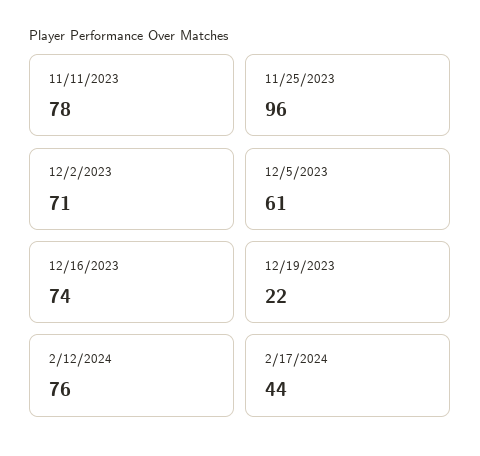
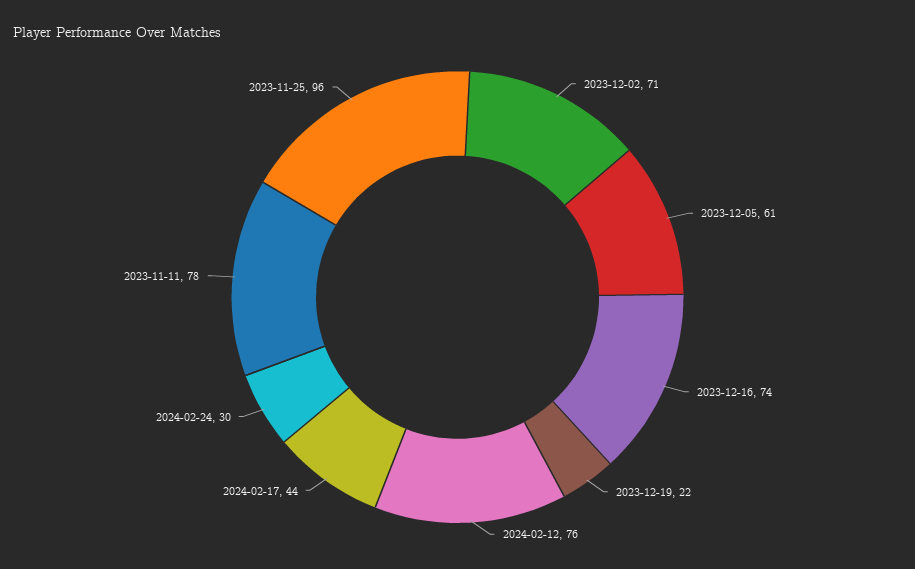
2024-02-24: none -> 30

